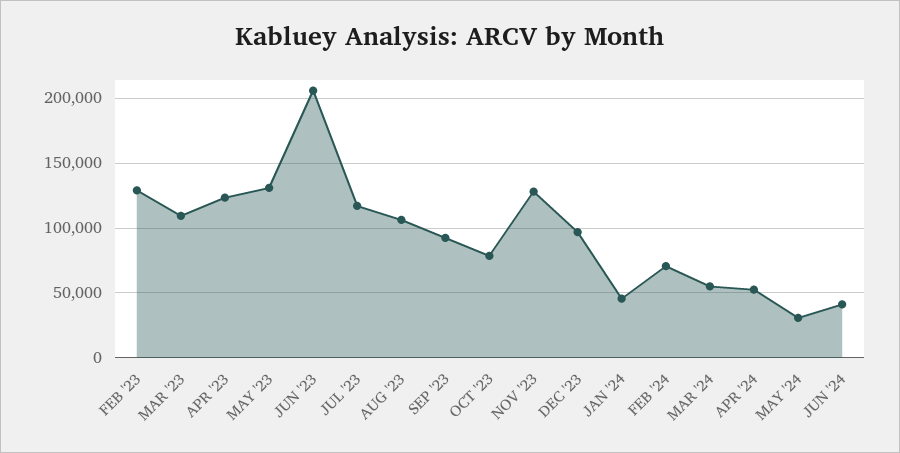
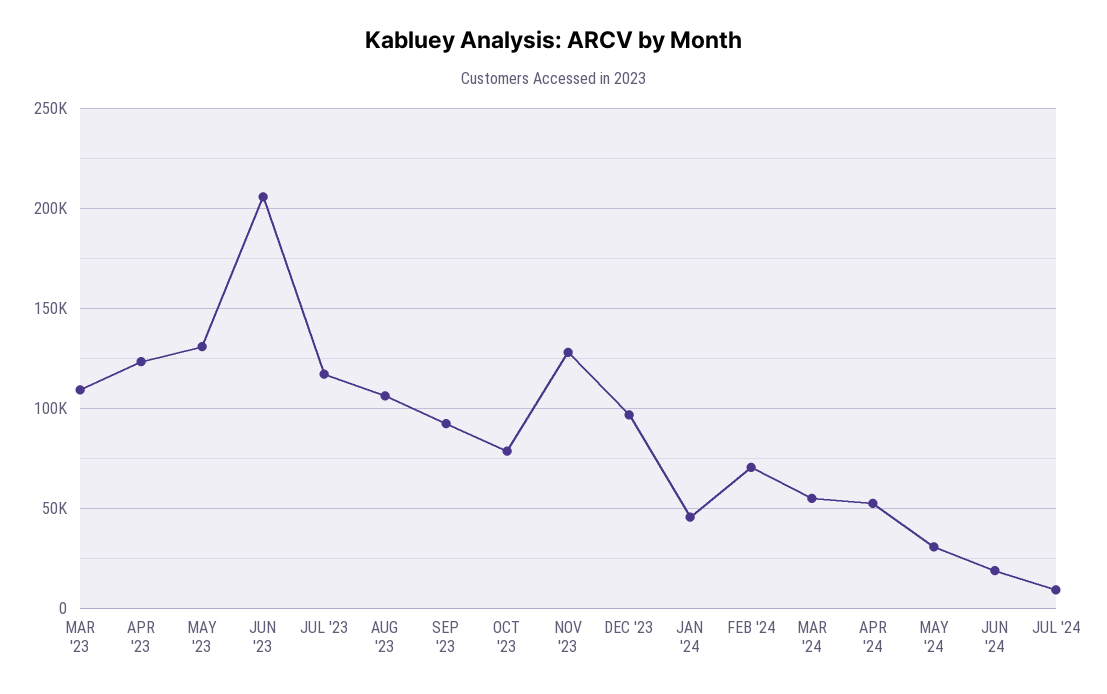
FEB '23: 130000 -> none
JUN '24: 40000 -> 20000
JUL '24: none -> 10000

